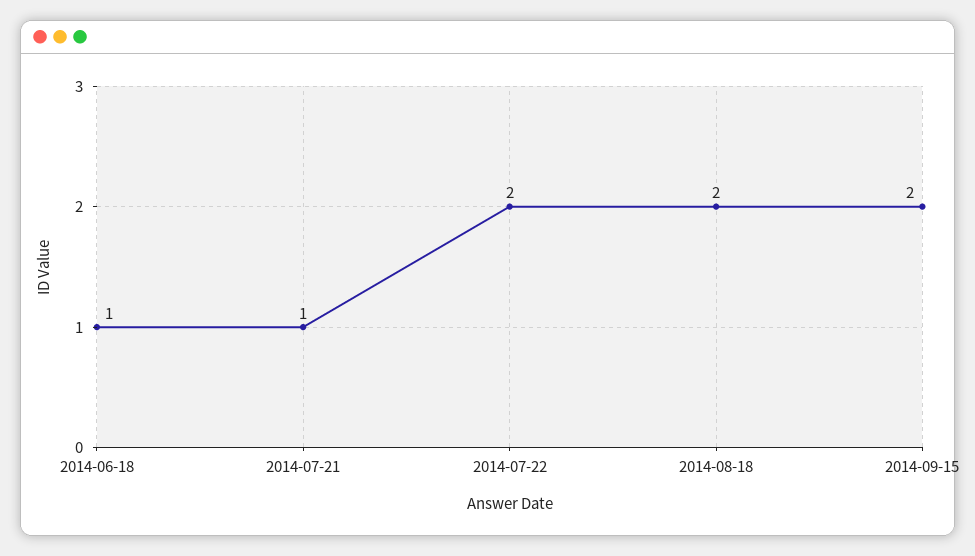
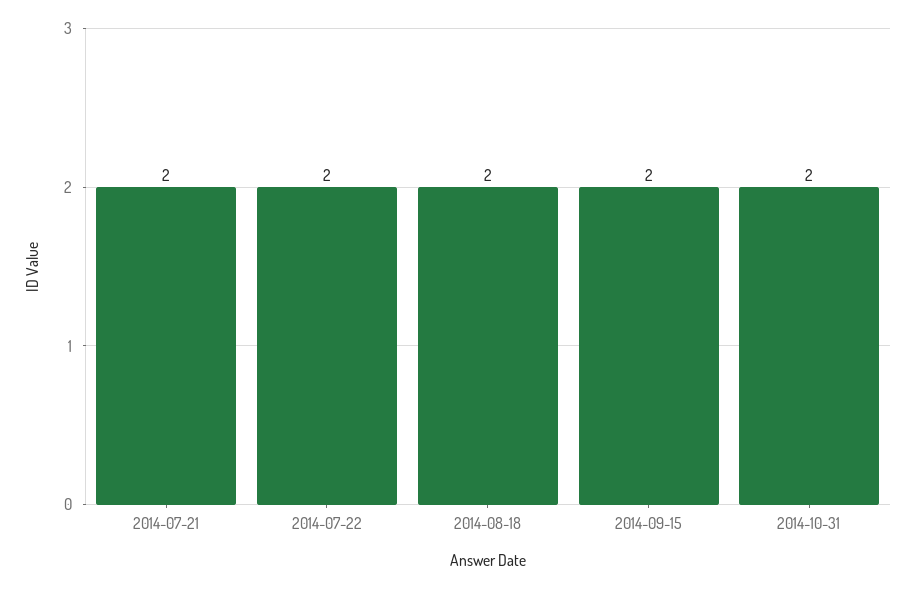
2014-06-18: 1 -> none
2014-07-21: 1 -> 2
2014-10-31: none -> 2

